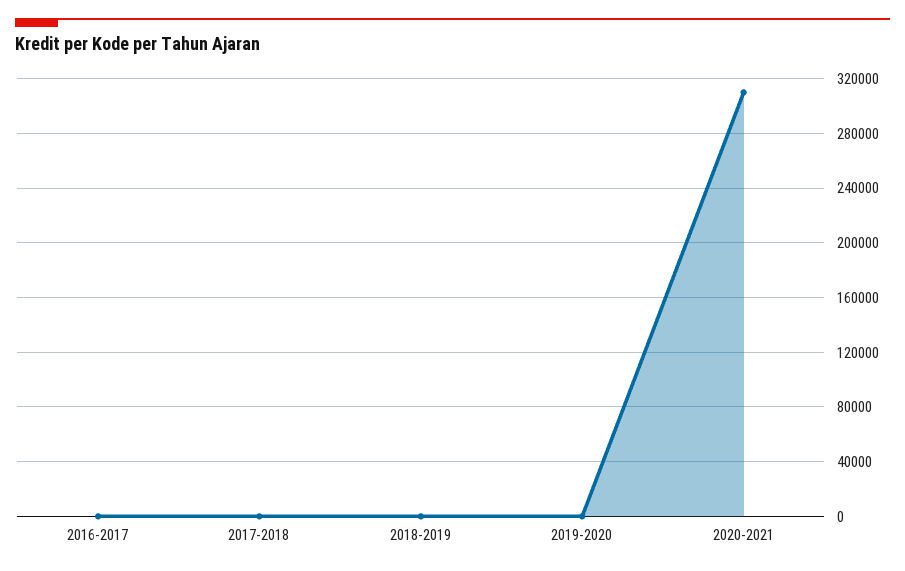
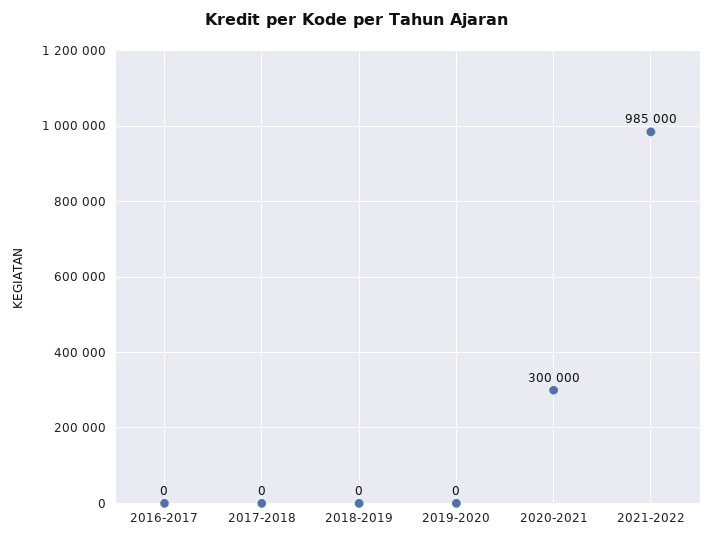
2020-2021: 310000 -> 300000
2021-2022: none -> 985000

